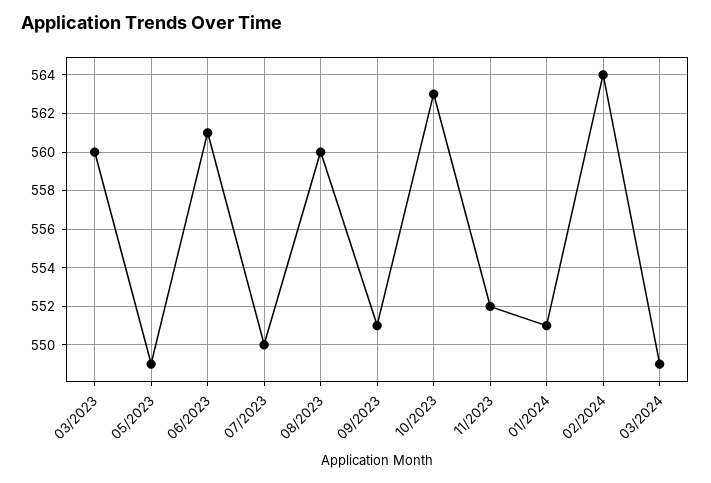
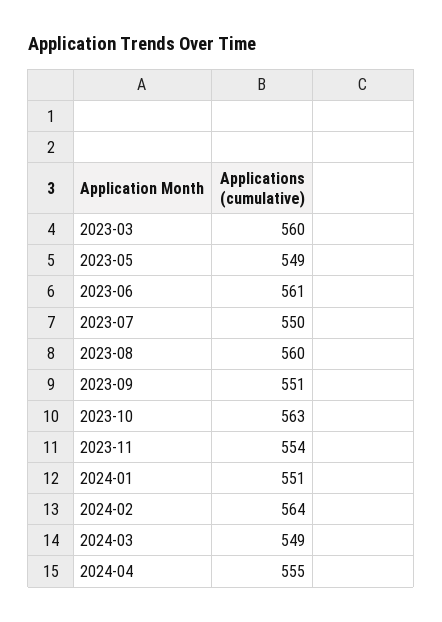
11/2023: 552 -> 554
2024-04: none -> 555

